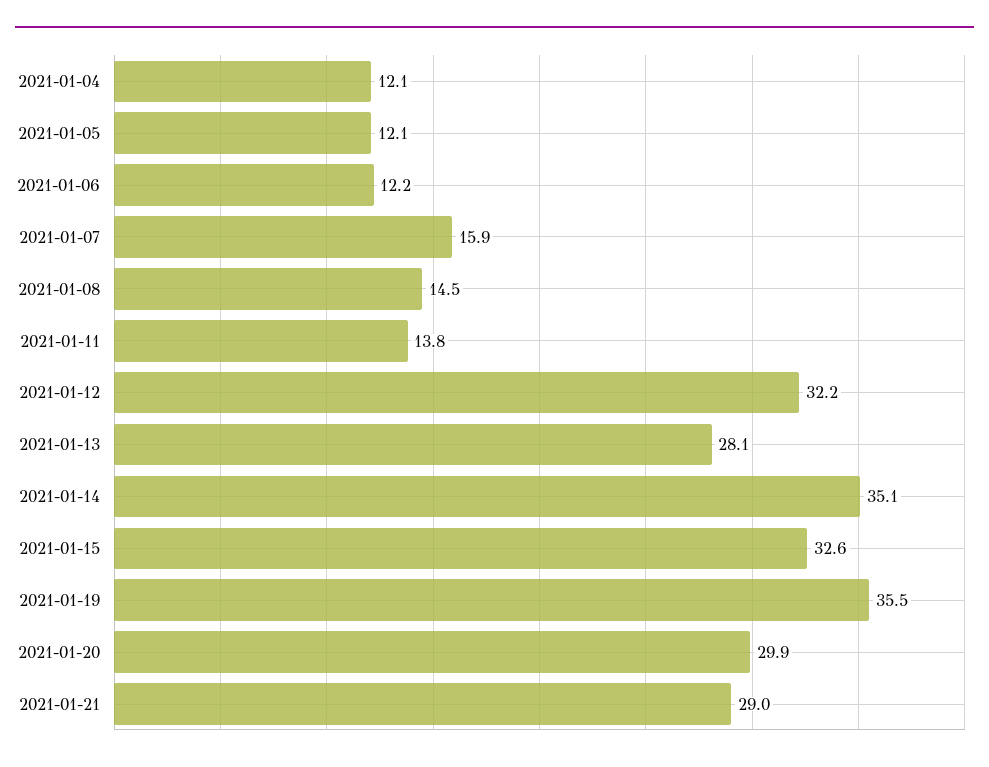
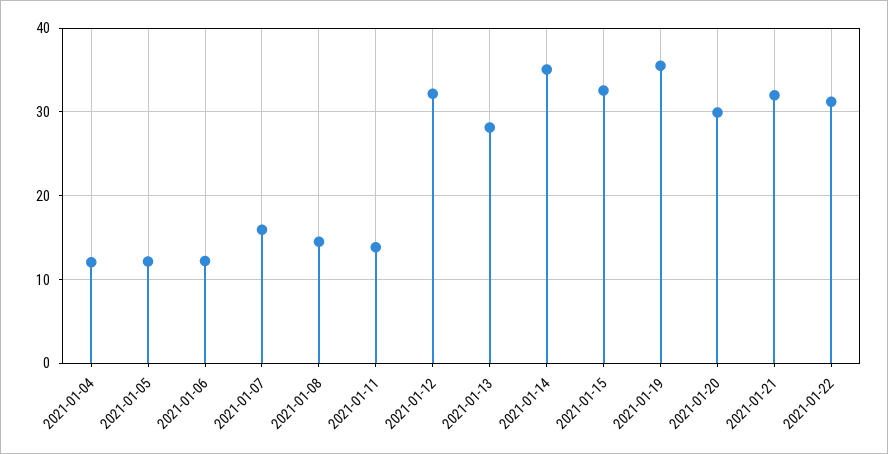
2021-01-21: 29 -> 32
2021-01-22: none -> 31

